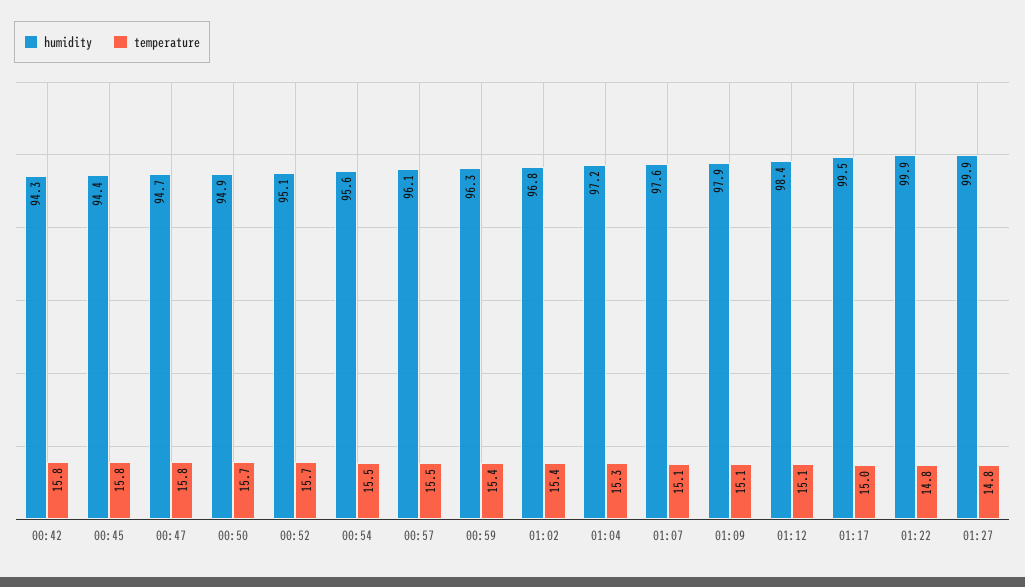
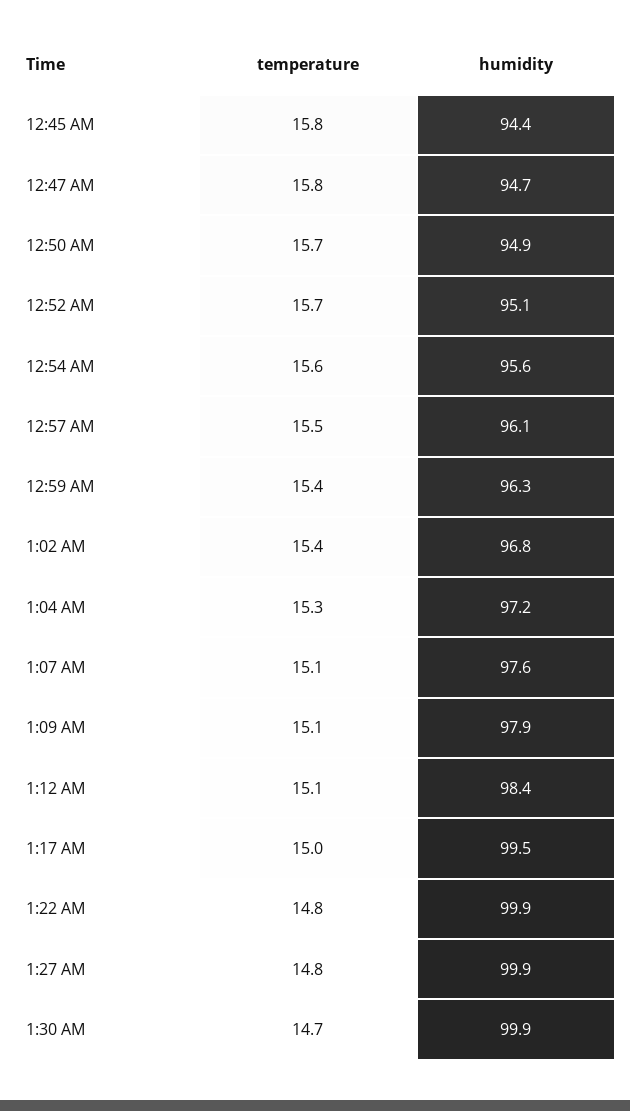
humidity, 00:42: 94.3 -> none
temperature, 00:42: 15.8 -> none
temperature, 00:54: 15.5 -> 15.6
temperature, 1:30 AM: none -> 14.7
humidity, 1:30 AM: none -> 99.9

